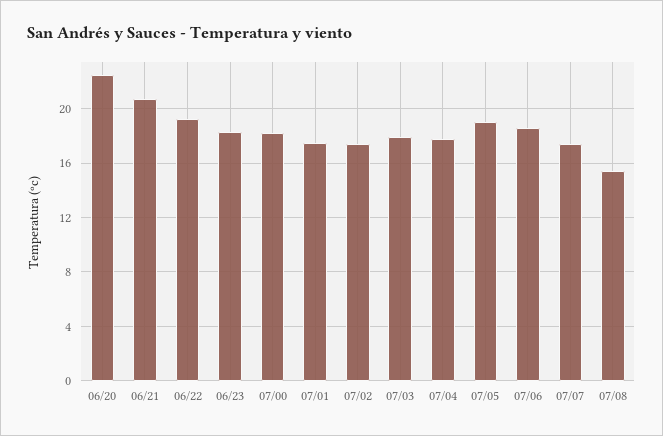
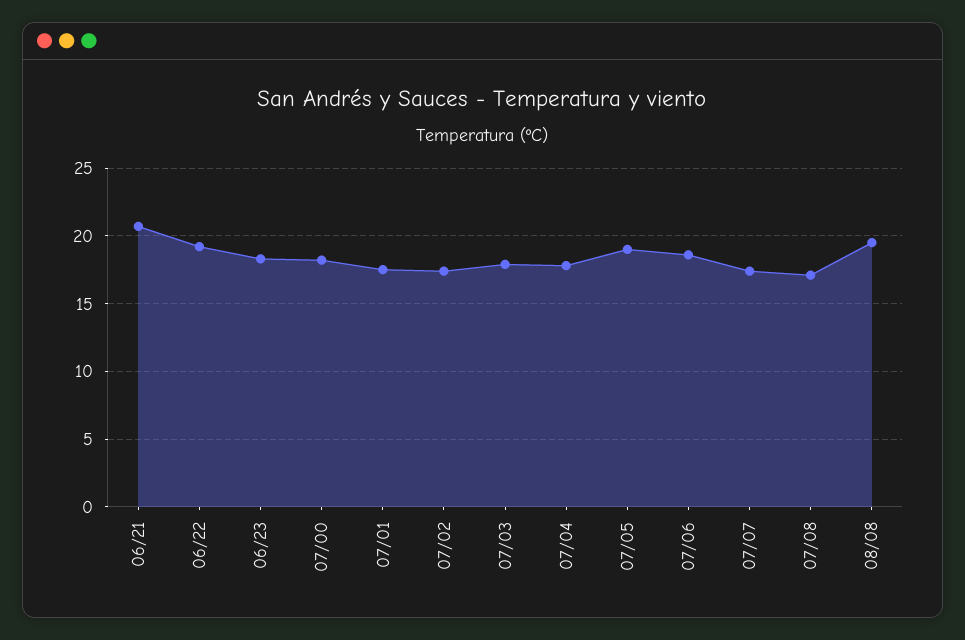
06/20: 22.5 -> none
07/08: 15.5 -> 17
08/08: none -> 19.5

